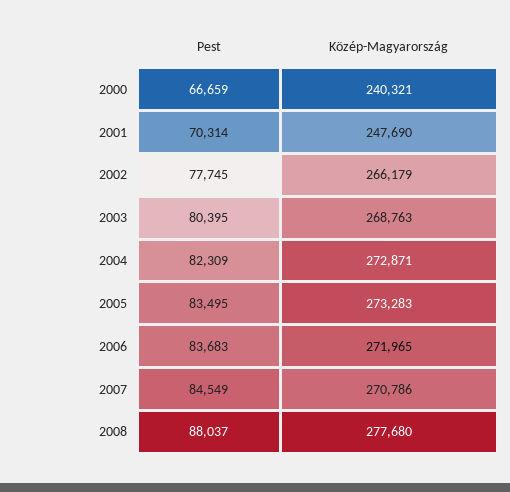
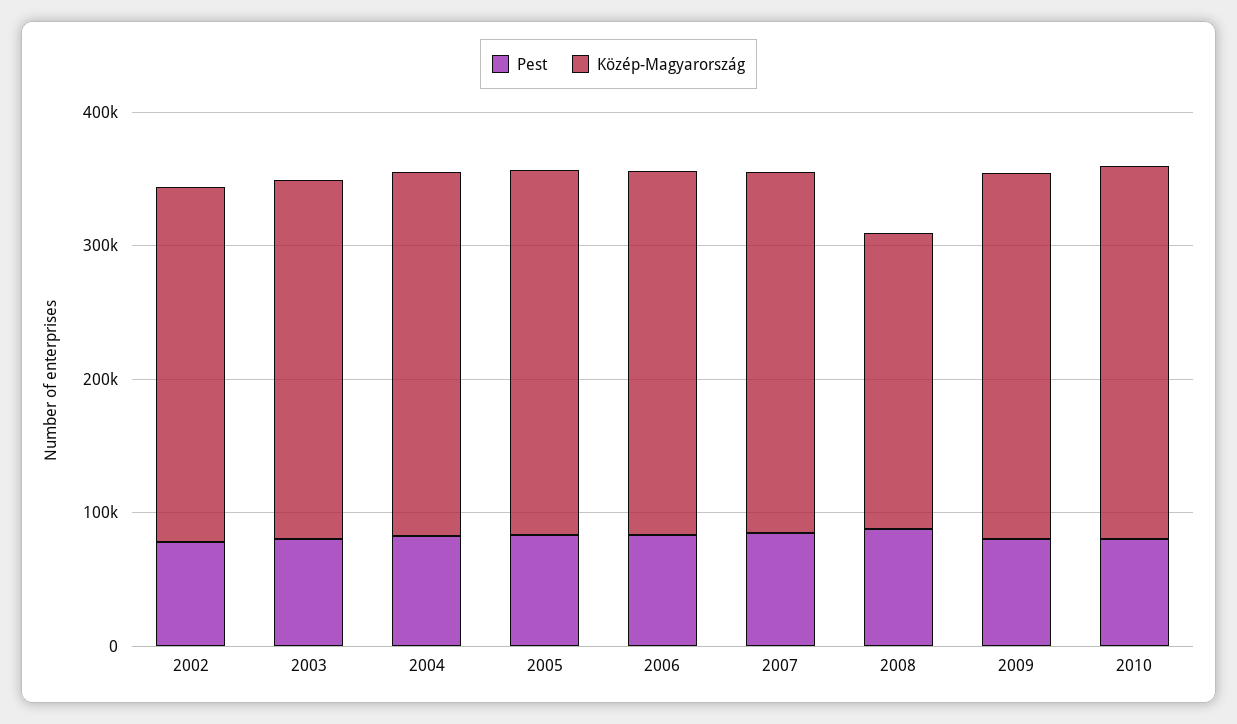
Pest, 2000: 66659 -> none
Közép-Magyarország, 2000: 240321 -> none
Pest, 2001: 70314 -> none
Közép-Magyarország, 2001: 247690 -> none
Közép-Magyarország, 2008: 277680 -> 220000
Pest, 2009: none -> 80000
Közép-Magyarország, 2009: none -> 280000
Pest, 2010: none -> 80000
Közép-Magyarország, 2010: none -> 280000

